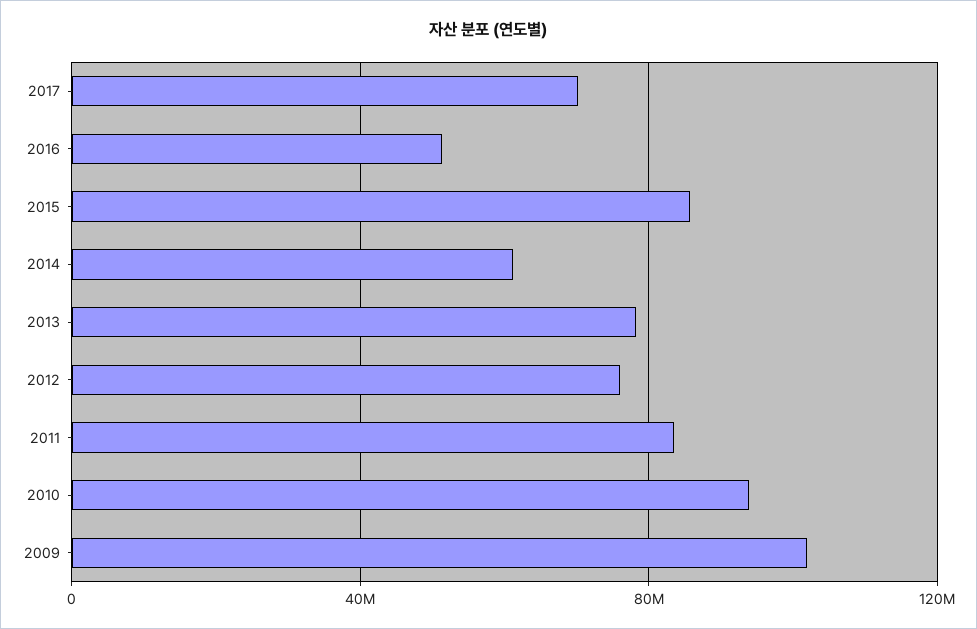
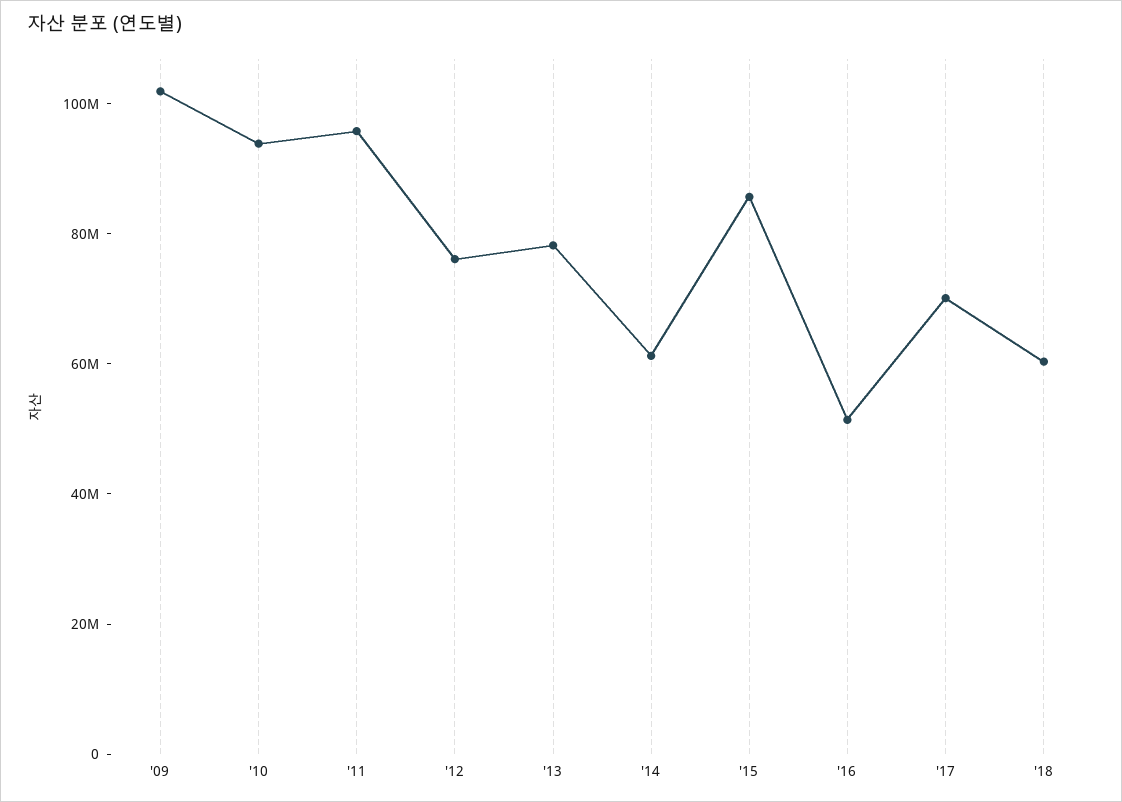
2011: 85000000 -> 95000000
'18: none -> 60000000

